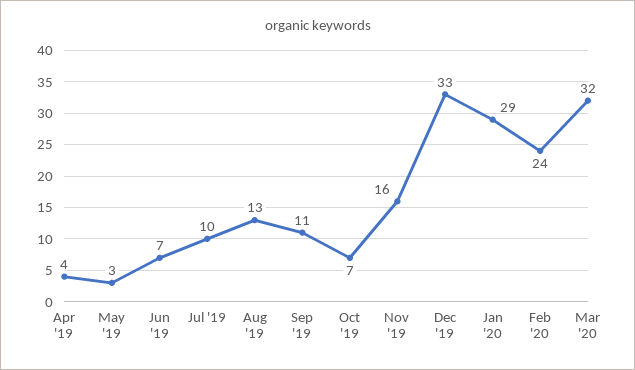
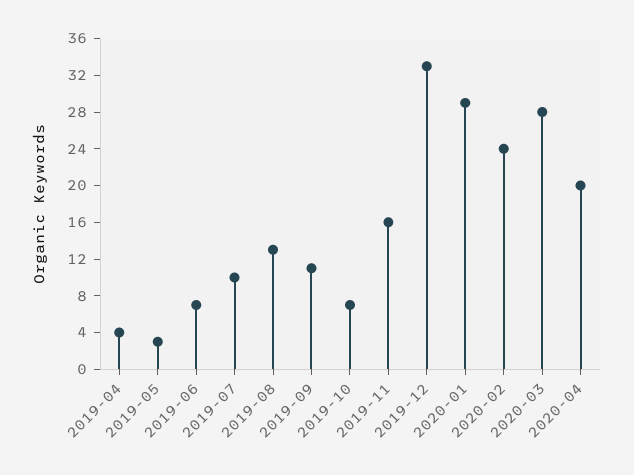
Mar '20: 32 -> 28
2020-04: none -> 20

